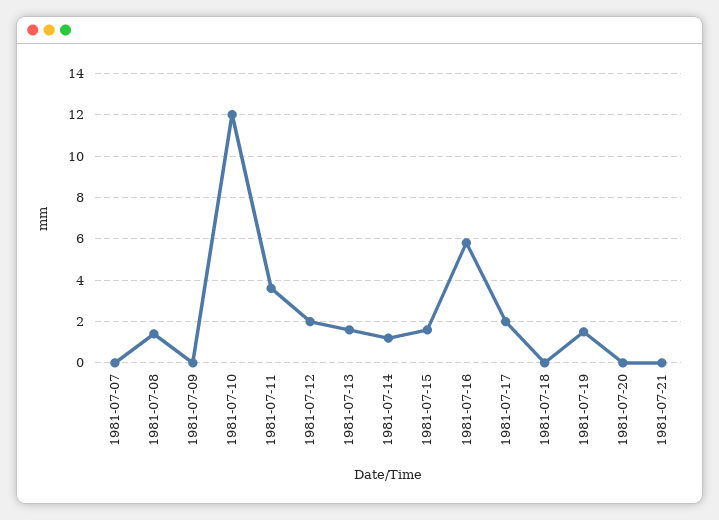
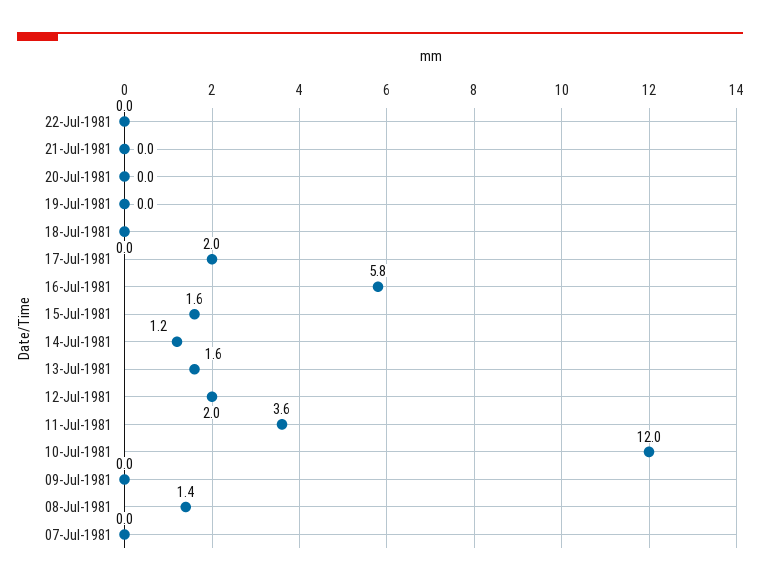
1981-07-19: 1.5 -> 0
22-Jul-1981: none -> 0

